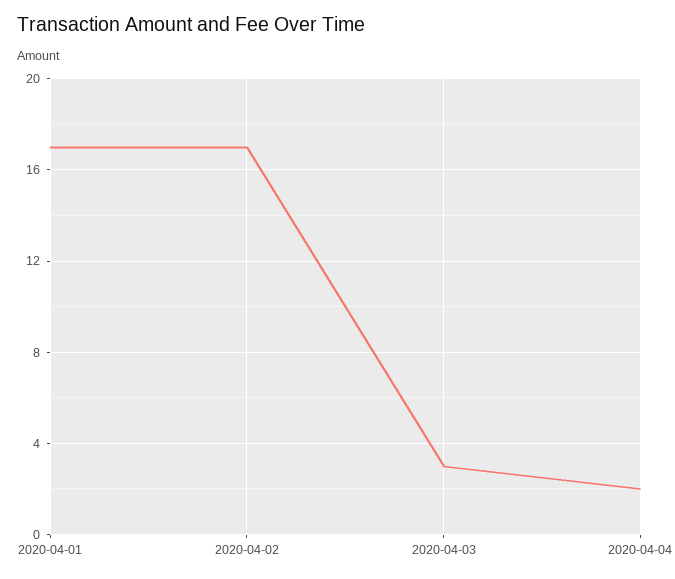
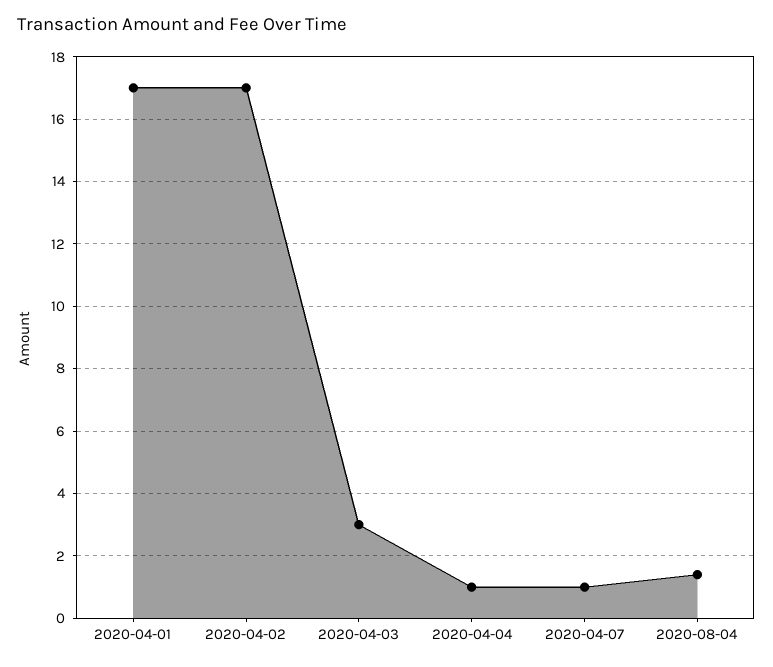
2020-04-04: 2 -> 1
2020-04-07: none -> 1
2020-08-04: none -> 1.5

